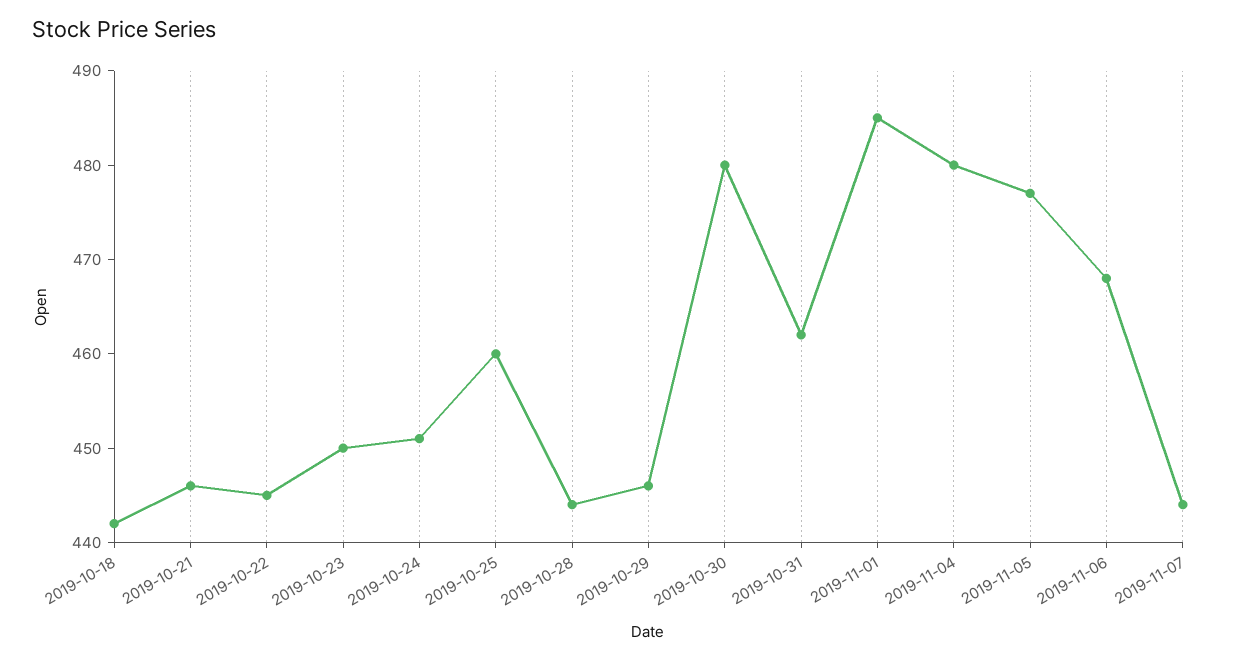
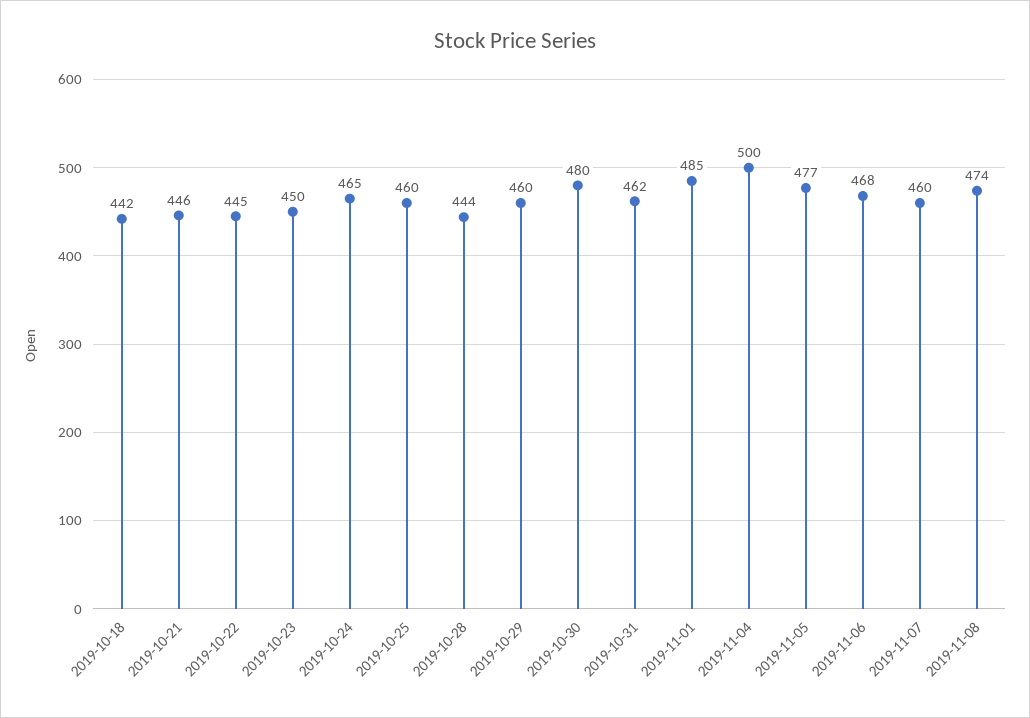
2019-10-24: 451 -> 465
2019-10-29: 446 -> 460
2019-11-04: 480 -> 500
2019-11-07: 444 -> 460
2019-11-08: none -> 474

